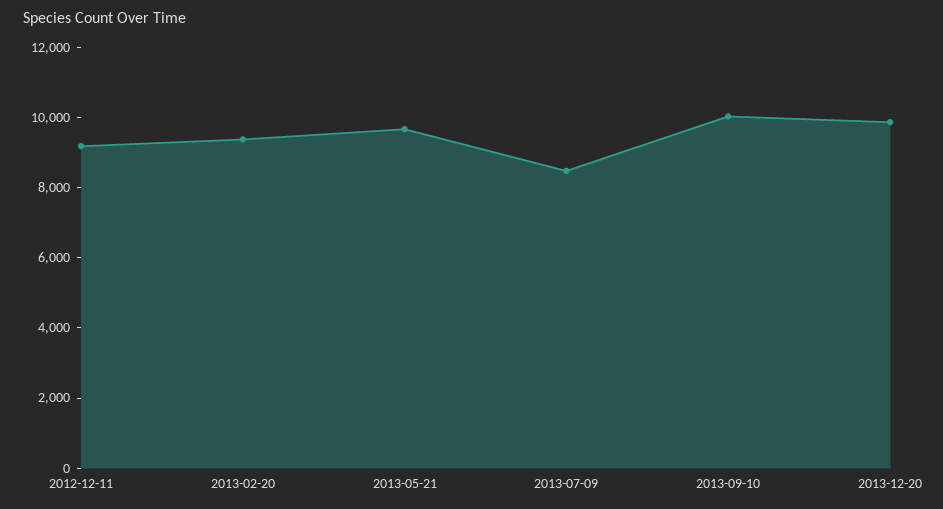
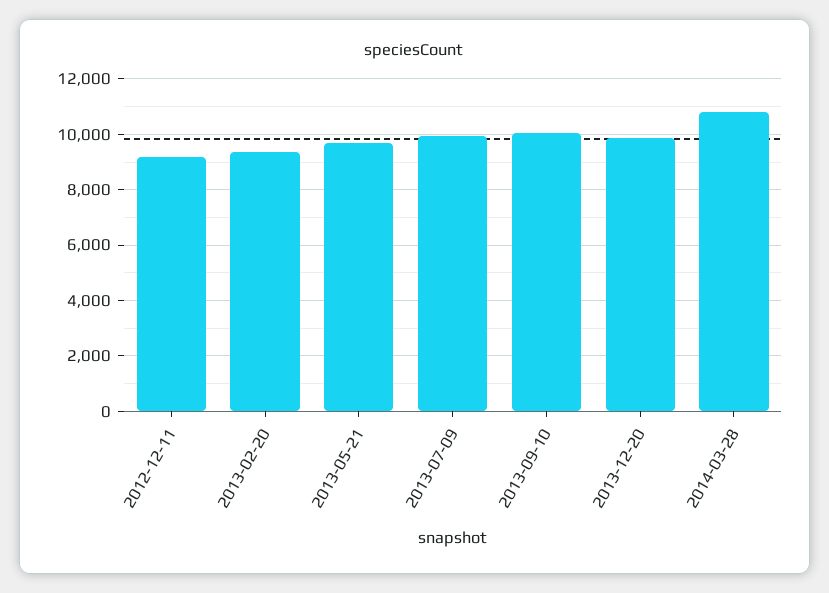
2013-07-09: 8500 -> 10000
2014-03-28: none -> 10750

